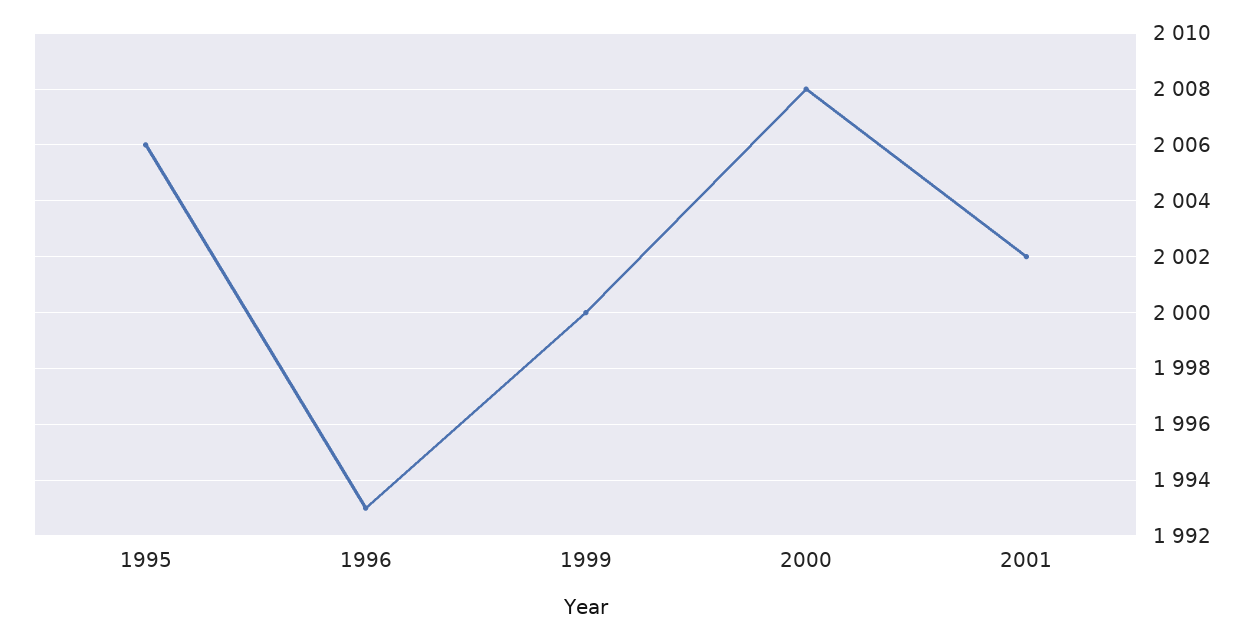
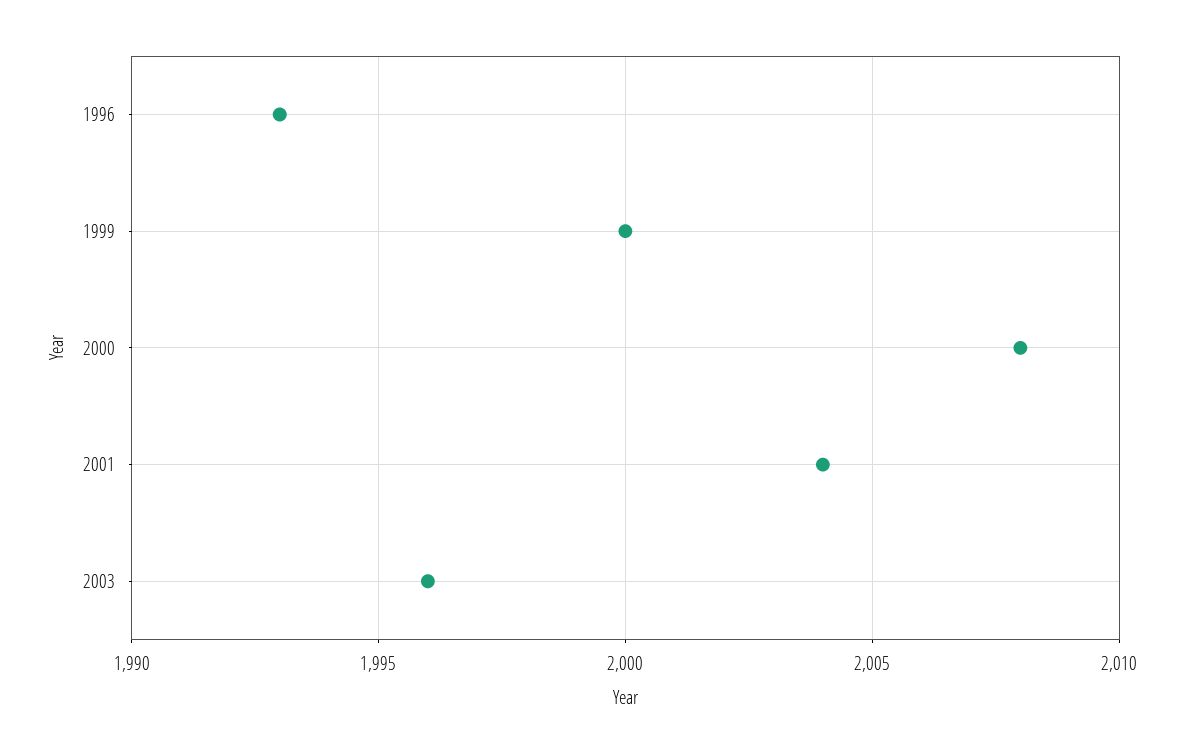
1995: 2006 -> none
2001: 2002 -> 2004
2003: none -> 1996

